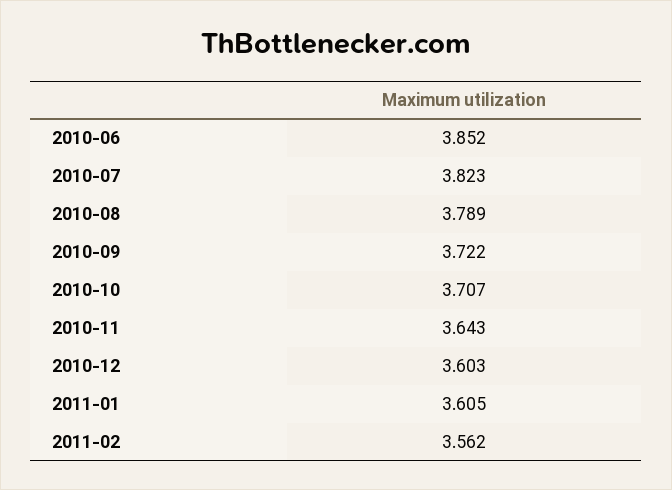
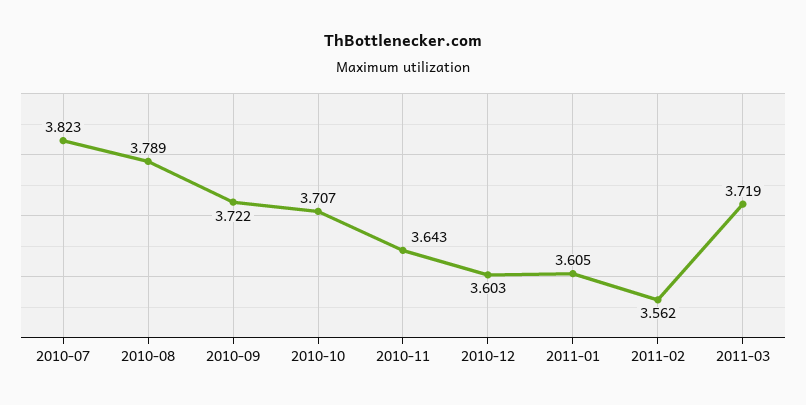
2010-06: 3.852 -> none
2011-03: none -> 3.719

